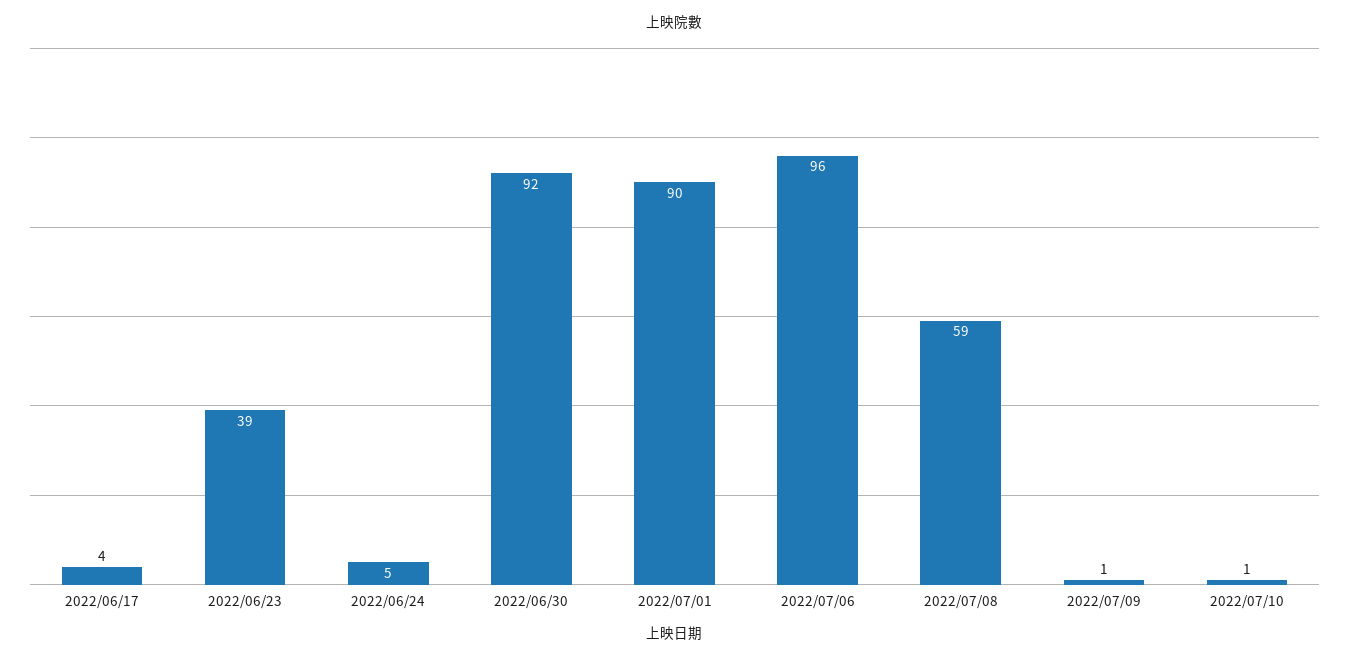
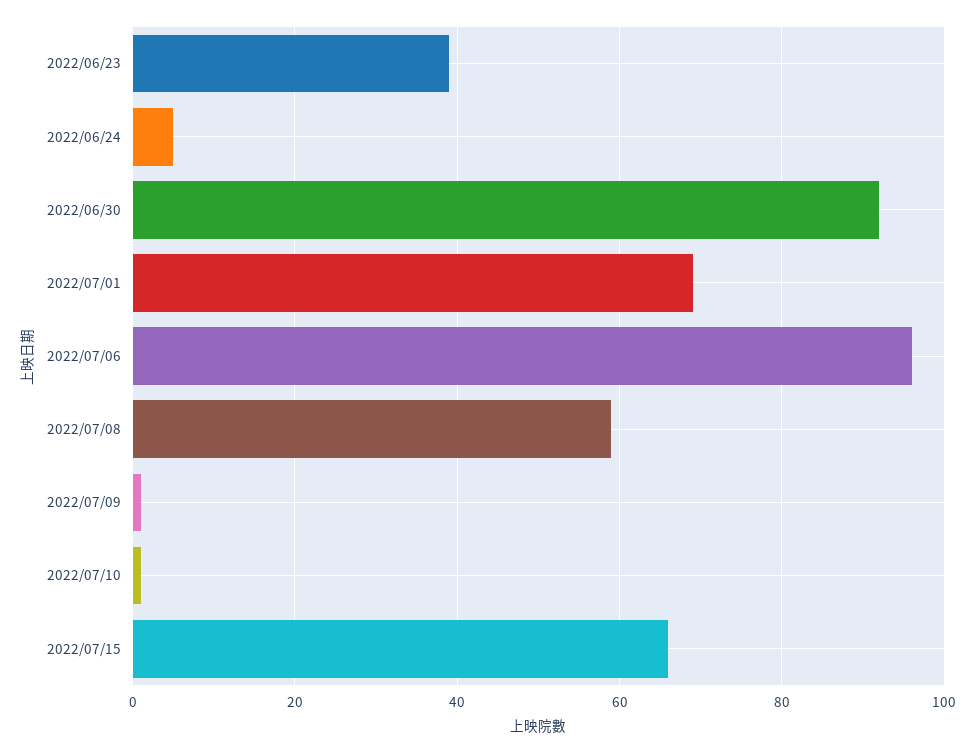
2022/06/17: 4 -> none
2022/07/01: 90 -> 70
2022/07/15: none -> 65

